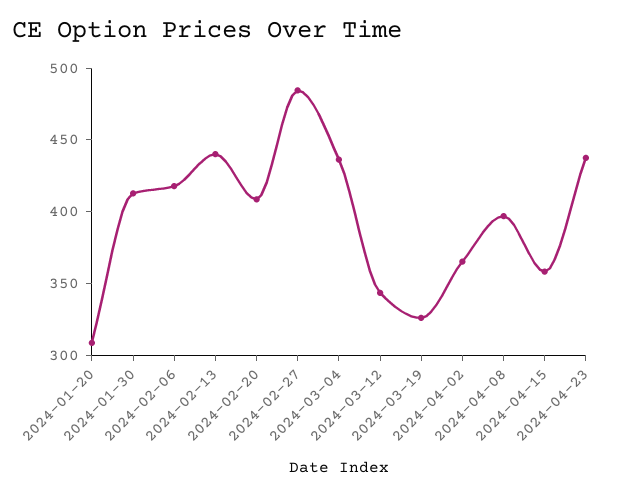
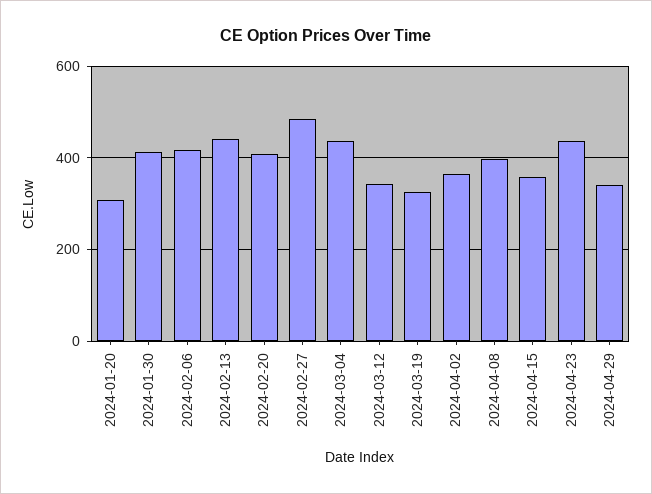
2024-04-29: none -> 340

